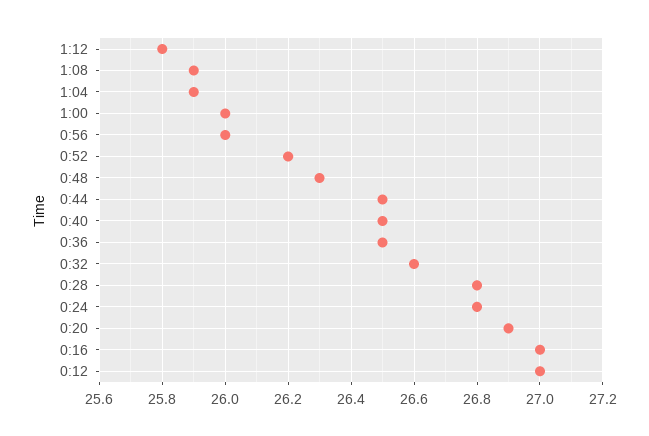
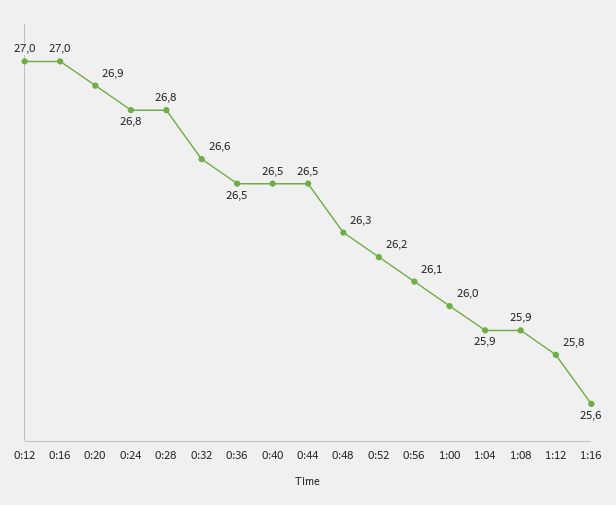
0:56: 26 -> 26.1
1:16: none -> 25.6

